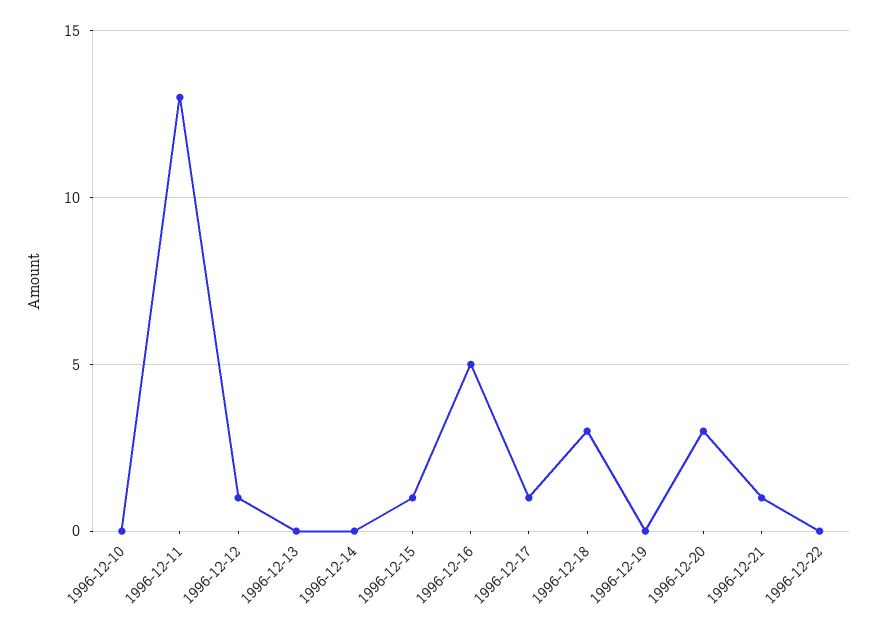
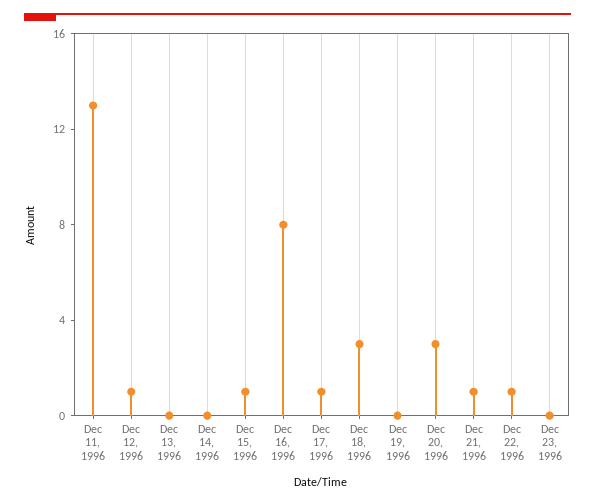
1996-12-10: 0 -> none
1996-12-16: 5 -> 8
1996-12-22: 0 -> 1
Dec 23, 1996: none -> 0

